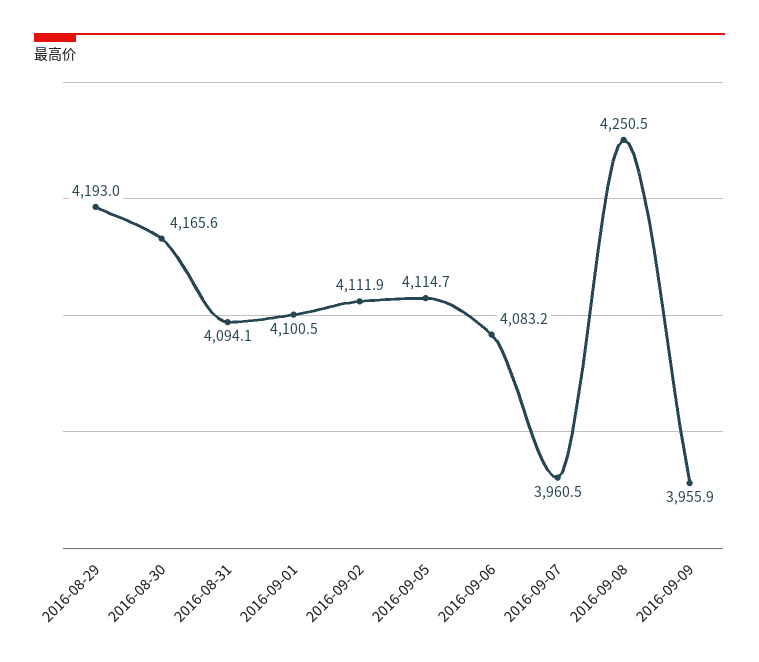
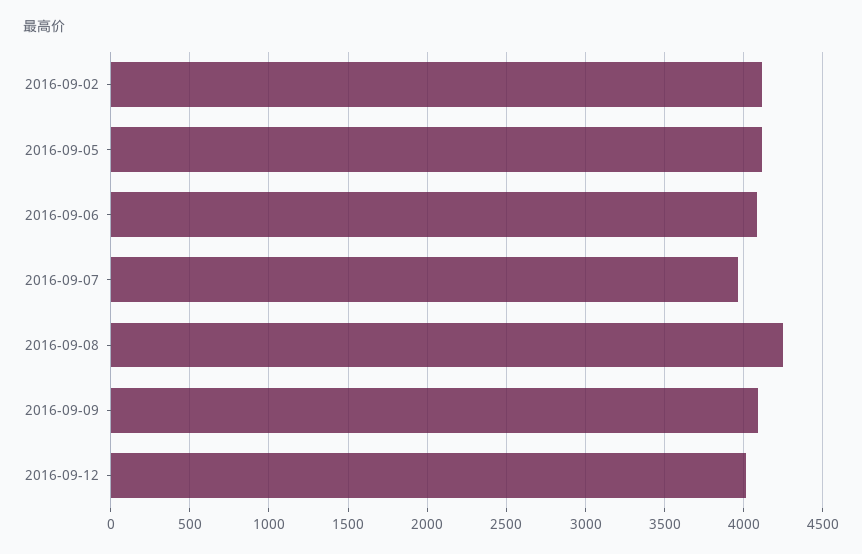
2016-08-29: 4193 -> none
2016-08-30: 4165.6 -> none
2016-08-31: 4094.1 -> none
2016-09-01: 4100.5 -> none
2016-09-09: 3955.9 -> 4100
2016-09-12: none -> 4000

